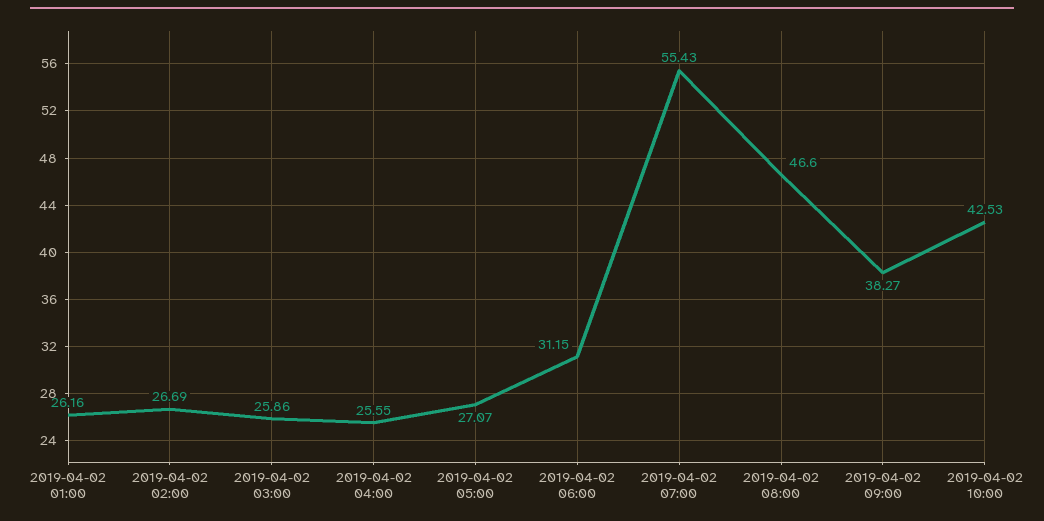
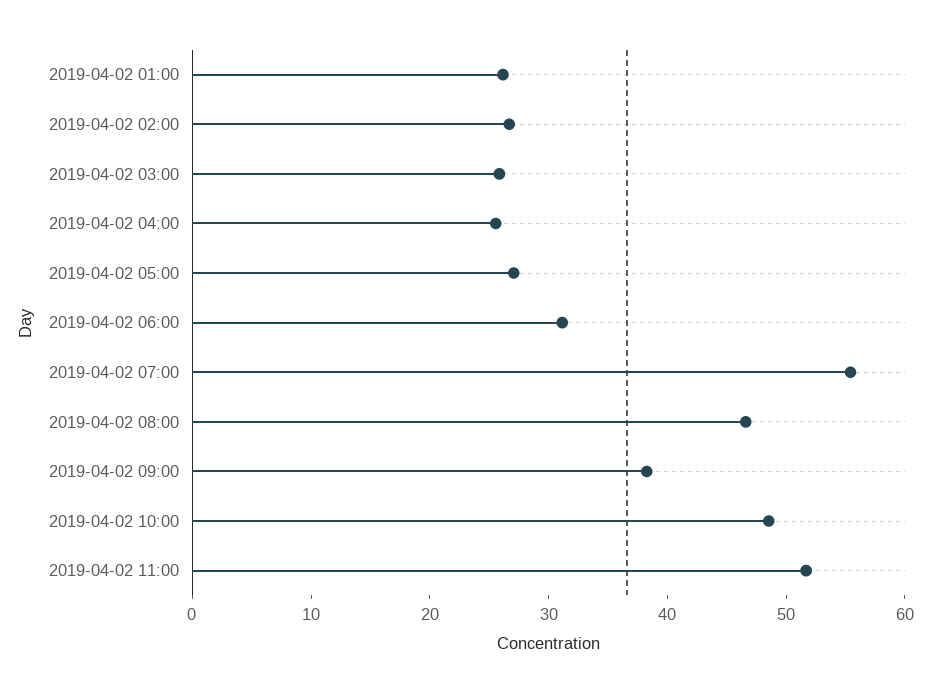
2019-04-02 10:00: 42.53 -> 48
2019-04-02 11:00: none -> 52

